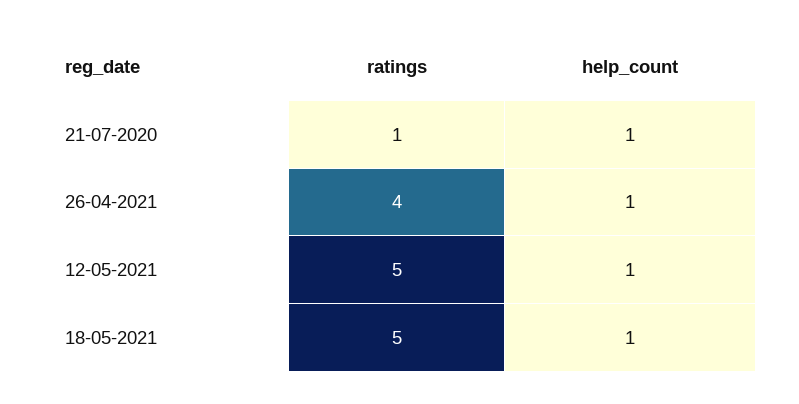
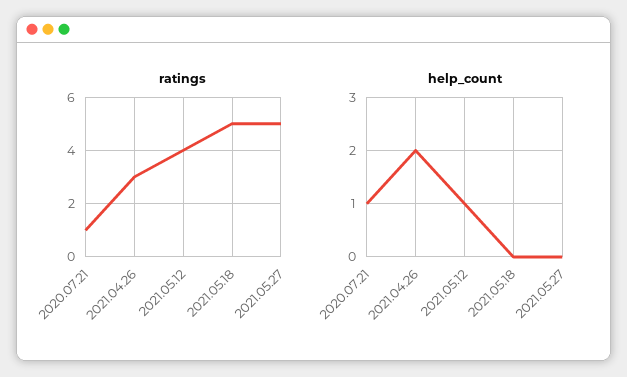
ratings, 26-04-2021: 4 -> 3
help_count, 26-04-2021: 1 -> 2
ratings, 12-05-2021: 5 -> 4
help_count, 18-05-2021: 1 -> 0
ratings, 2021.05.27: none -> 5
help_count, 2021.05.27: none -> 0

